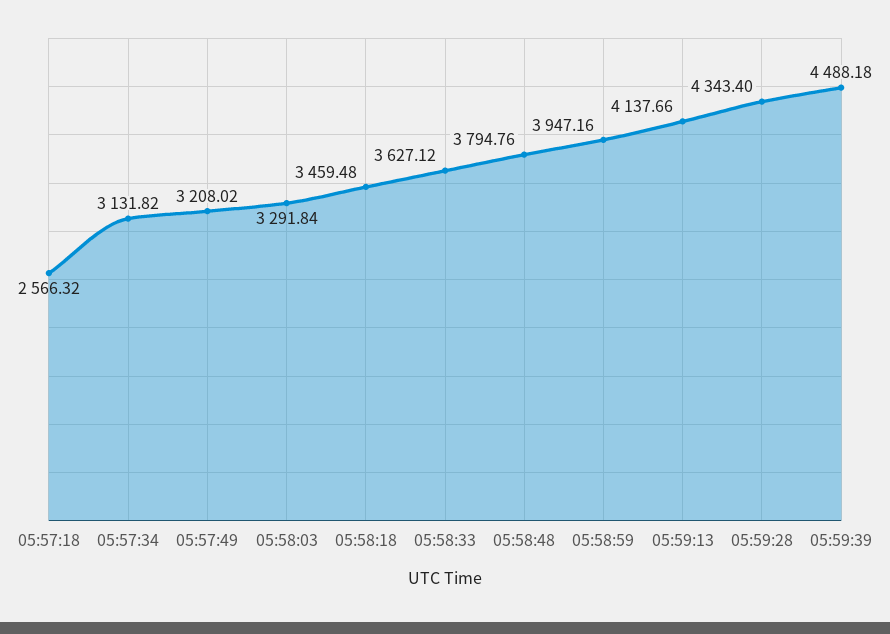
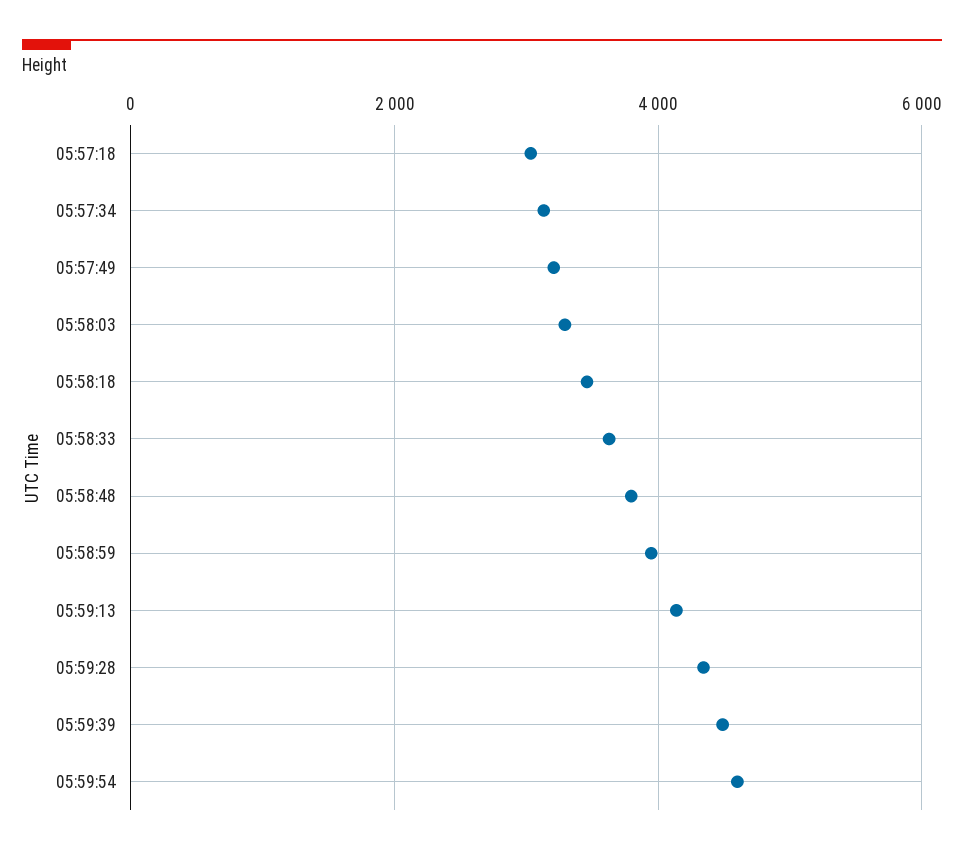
05:57:18: 2566.32 -> 3000
05:59:54: none -> 4600

